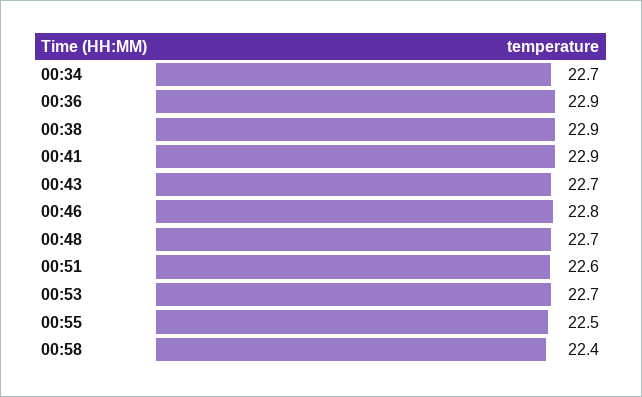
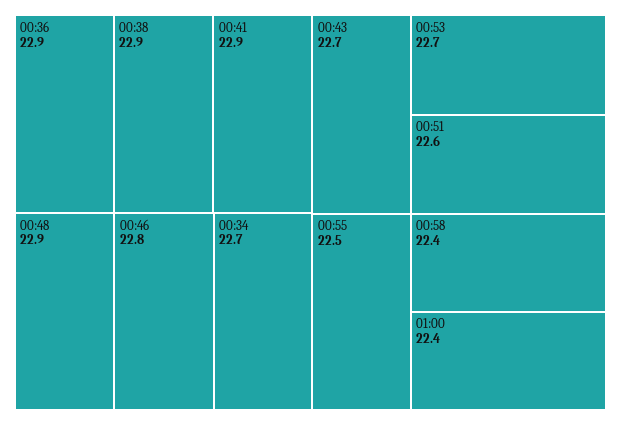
00:48: 22.7 -> 22.9
01:00: none -> 22.4

